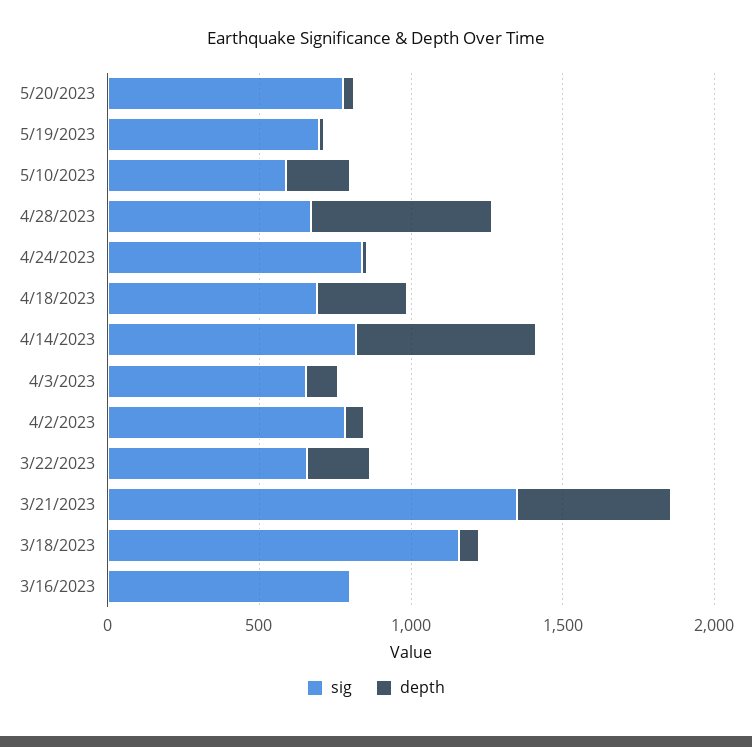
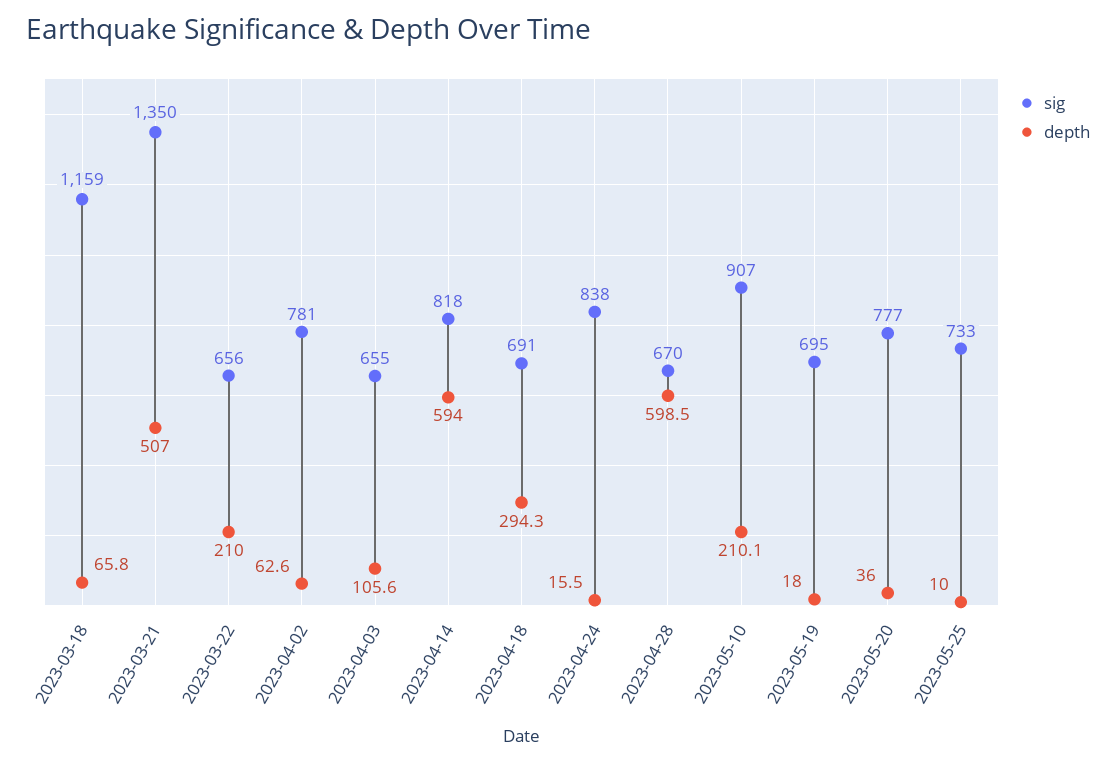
sig, 5/10/2023: 600 -> 907
sig, 3/16/2023: 800 -> none
depth, 3/16/2023: 0 -> none
sig, 2023-05-25: none -> 733
depth, 2023-05-25: none -> 10

